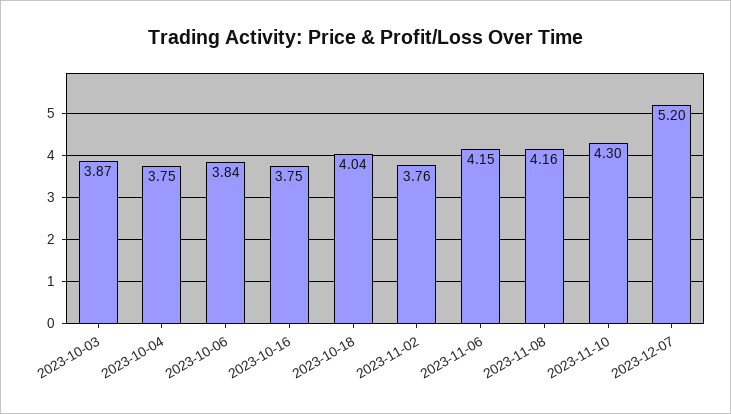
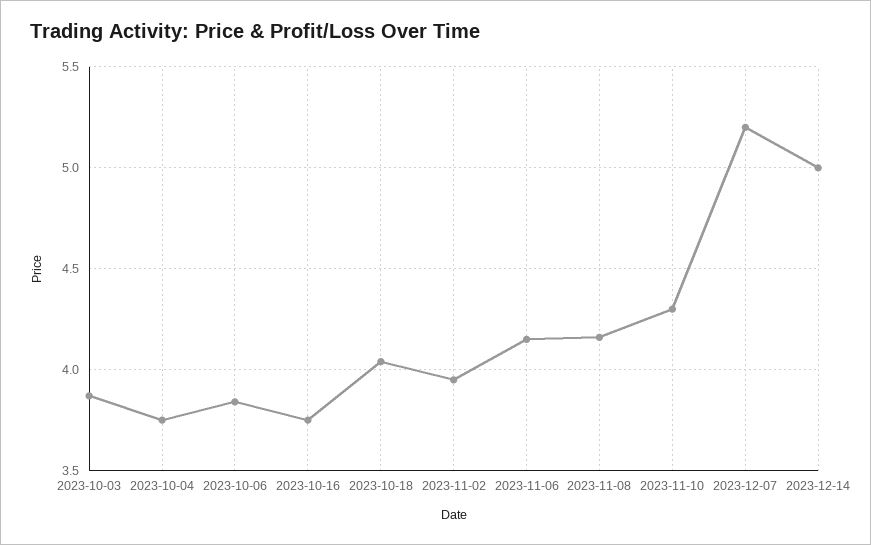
2023-11-02: 3.76 -> 3.95
2023-12-14: none -> 5

